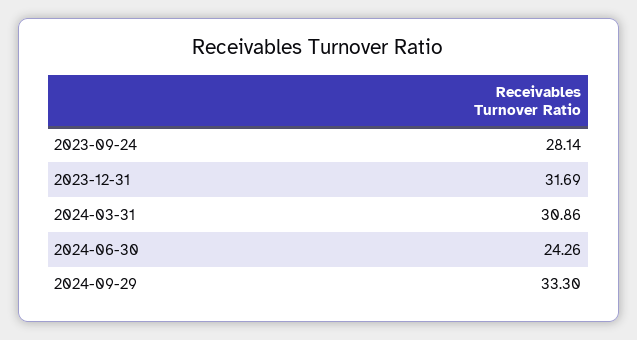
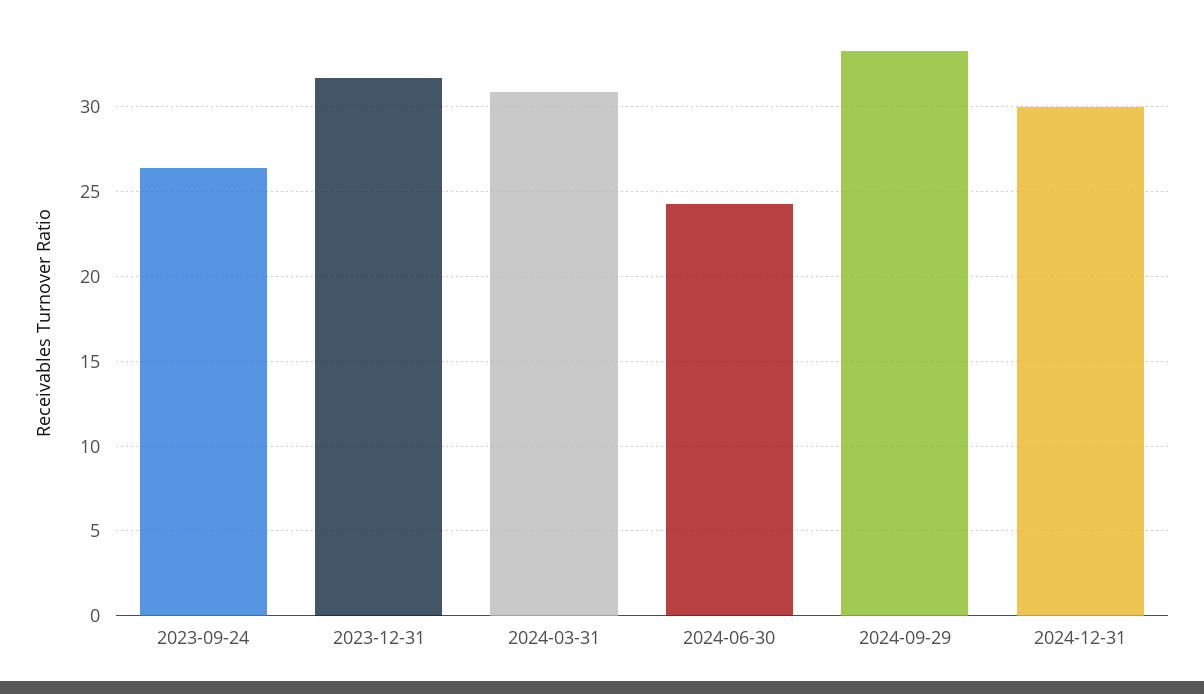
2023-09-24: 28.14 -> 26.5
2024-12-31: none -> 30

